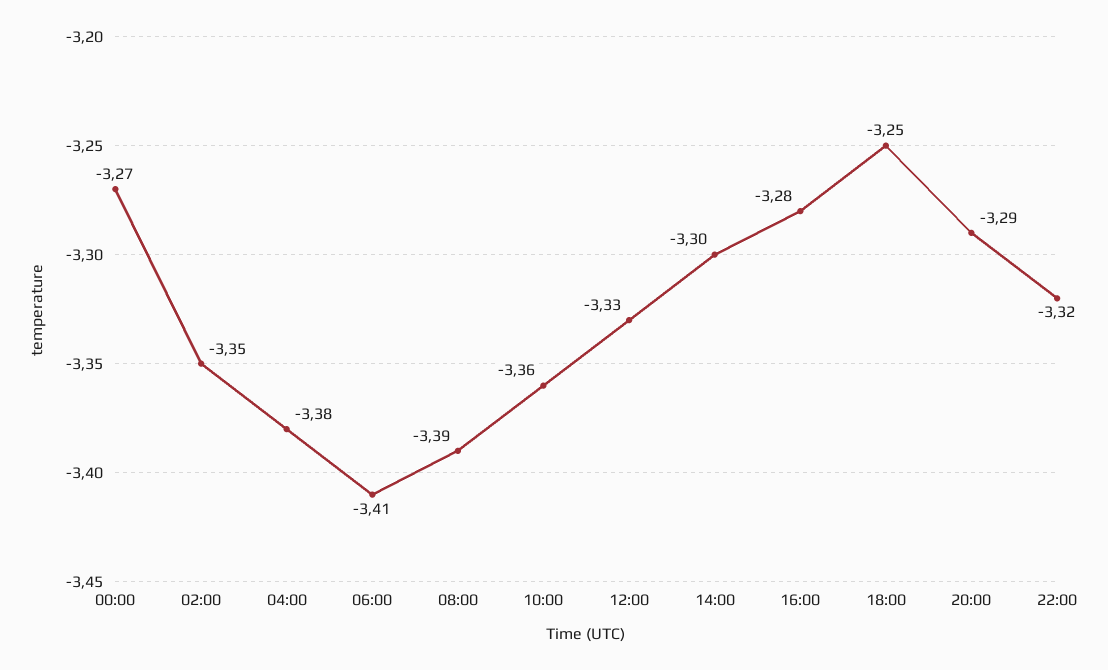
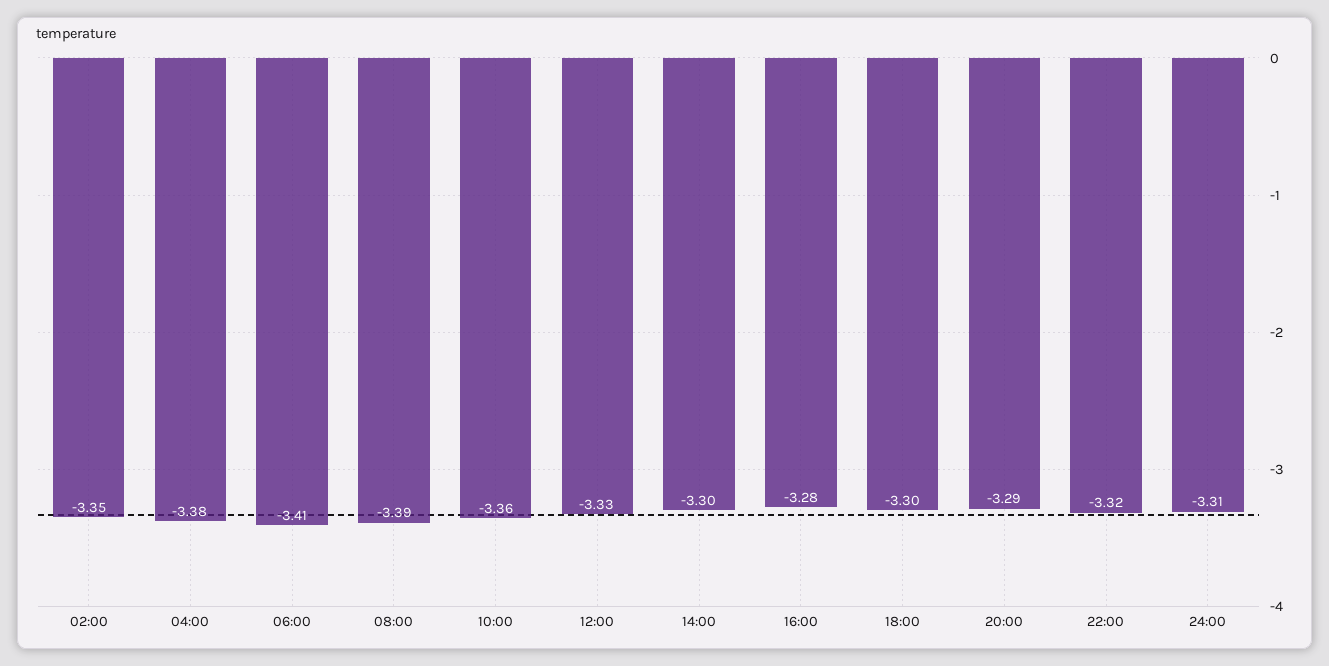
00:00: -3.27 -> none
18:00: -3.25 -> -3.3
24:00: none -> -3.31

